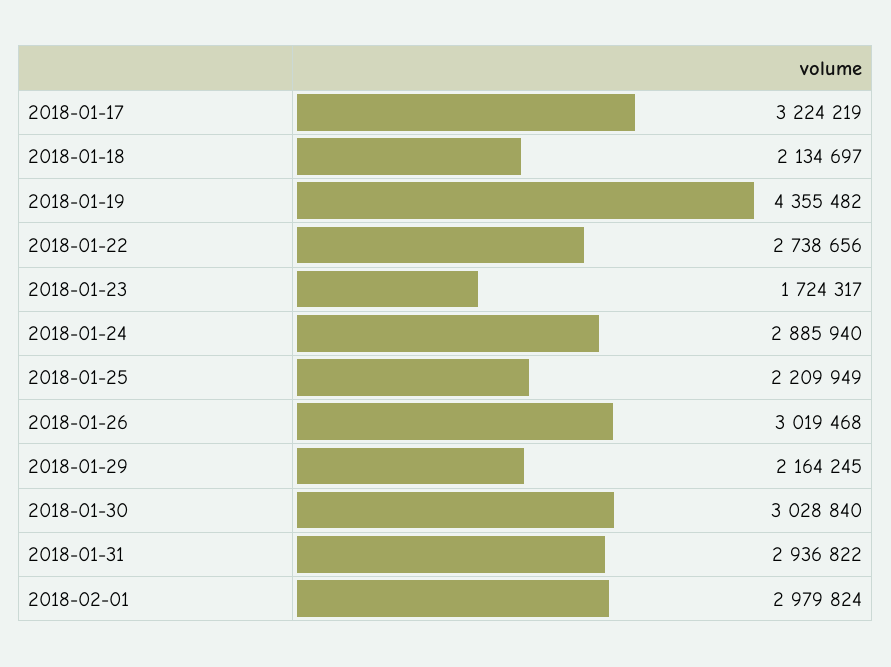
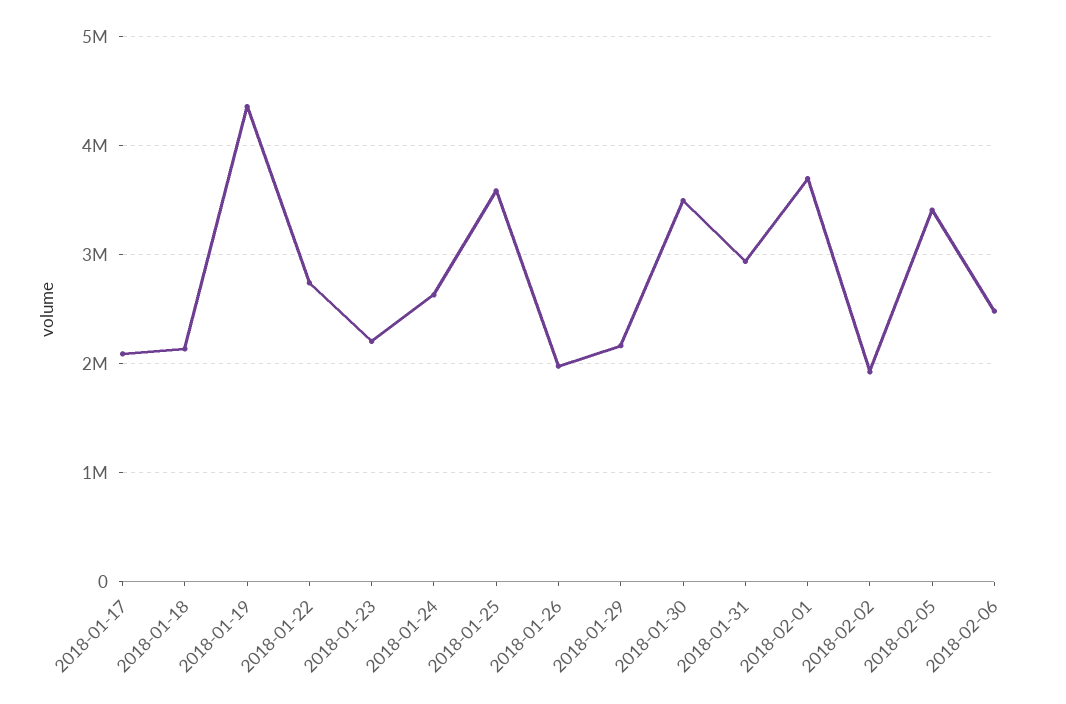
2018-01-17: 3224219 -> 2100000
2018-01-23: 1724317 -> 2200000
2018-01-24: 2885940 -> 2600000
2018-01-25: 2209949 -> 3600000
2018-01-26: 3019468 -> 2000000
2018-01-30: 3028840 -> 3500000
2018-02-01: 2979824 -> 3700000
2018-02-02: none -> 1900000
2018-02-05: none -> 3400000
2018-02-06: none -> 2500000

